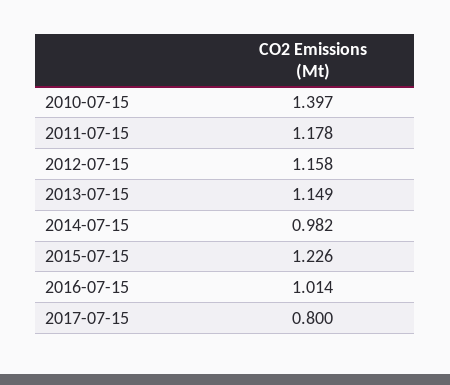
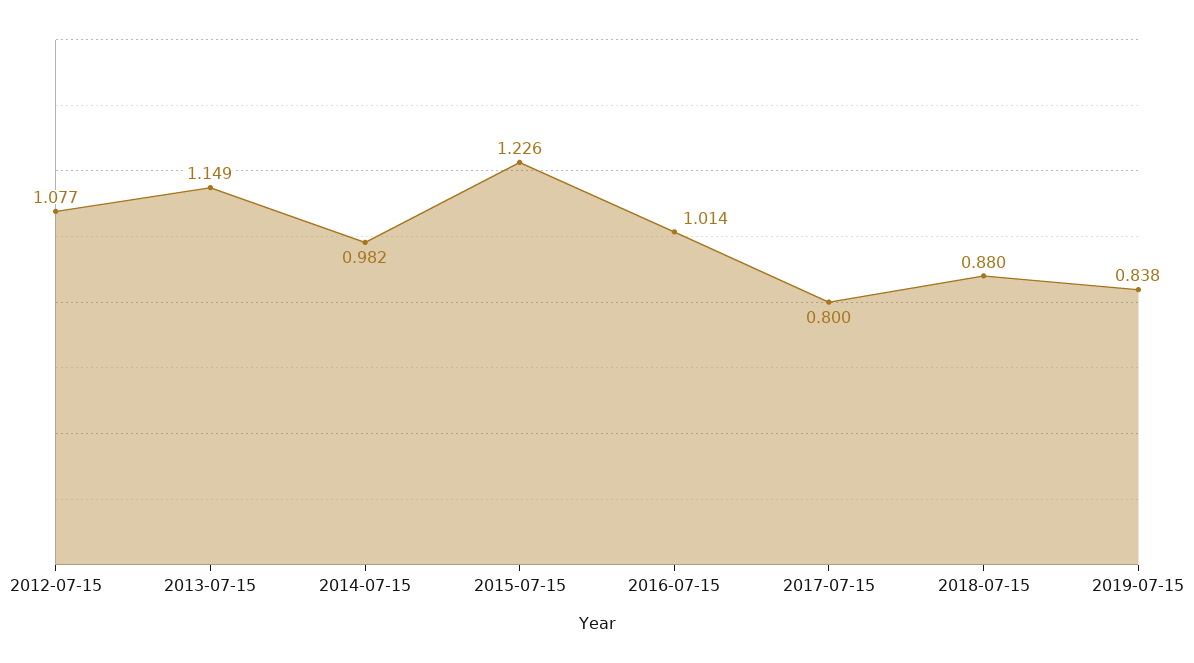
2010-07-15: 1.397 -> none
2011-07-15: 1.178 -> none
2012-07-15: 1.158 -> 1.077
2018-07-15: none -> 0.88
2019-07-15: none -> 0.838

